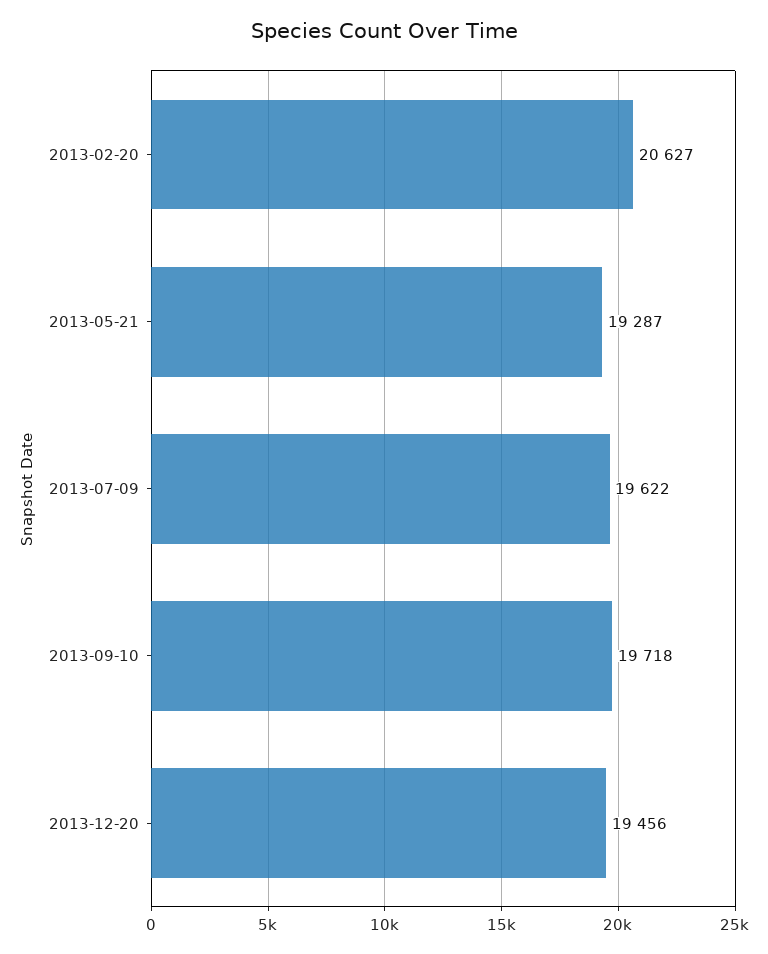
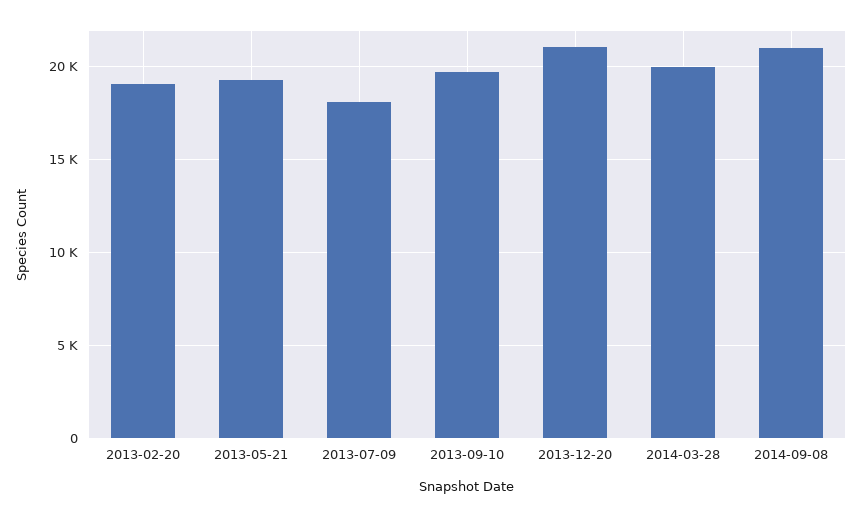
2013-02-20: 20627 -> 19000
2013-07-09: 19622 -> 18000
2013-12-20: 19456 -> 21000
2014-03-28: none -> 20000
2014-09-08: none -> 21000

